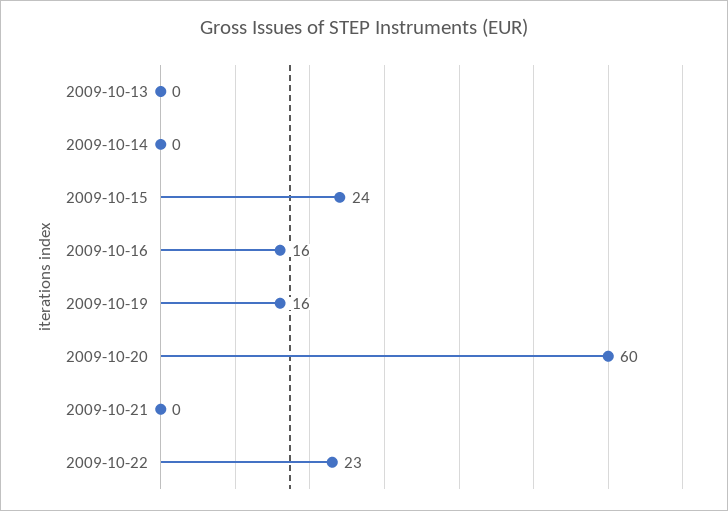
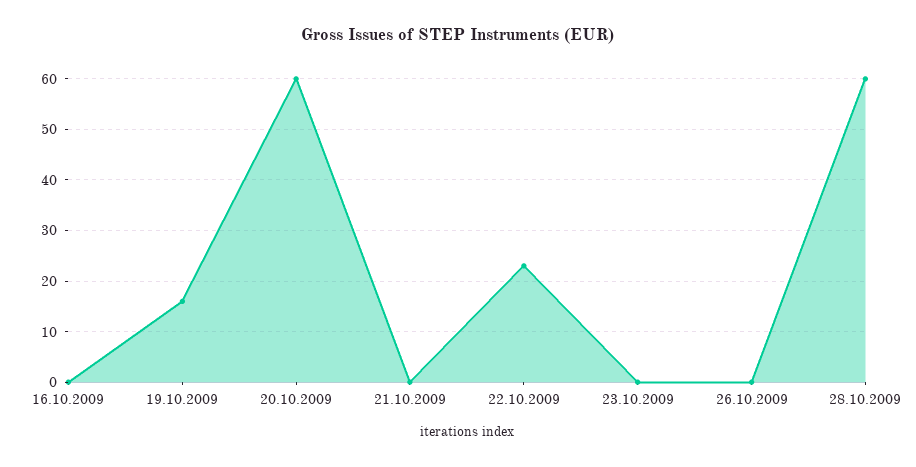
2009-10-13: 0 -> none
2009-10-14: 0 -> none
2009-10-15: 24 -> none
2009-10-16: 16 -> 0
23.10.2009: none -> 0
26.10.2009: none -> 0
28.10.2009: none -> 60

